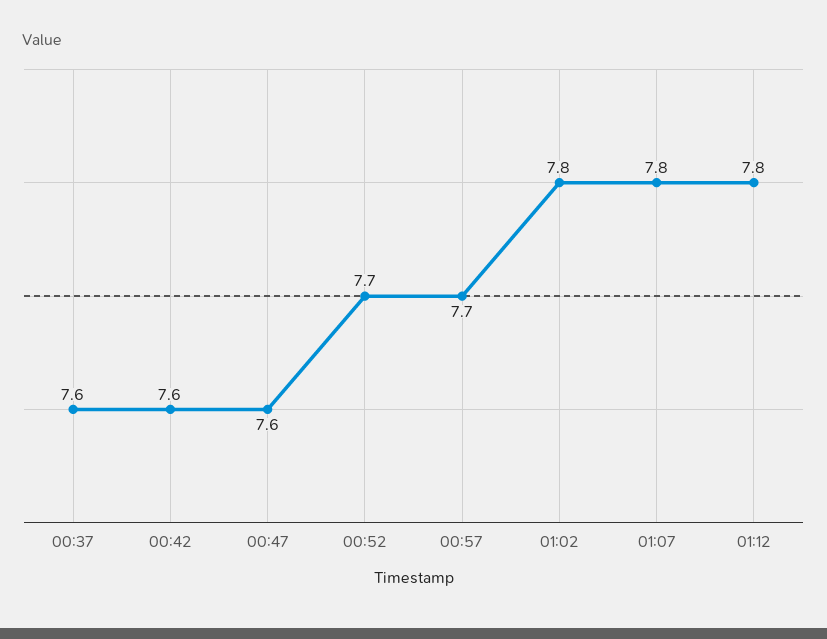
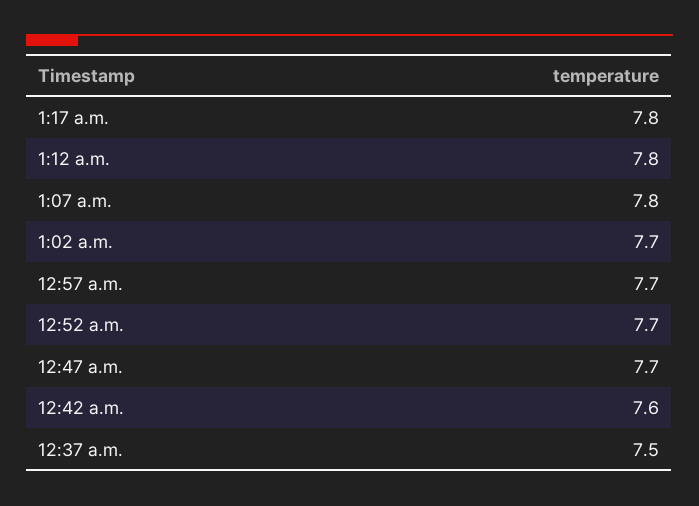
00:37: 7.6 -> 7.5
00:47: 7.6 -> 7.7
01:02: 7.8 -> 7.7
1:17 a.m.: none -> 7.8

